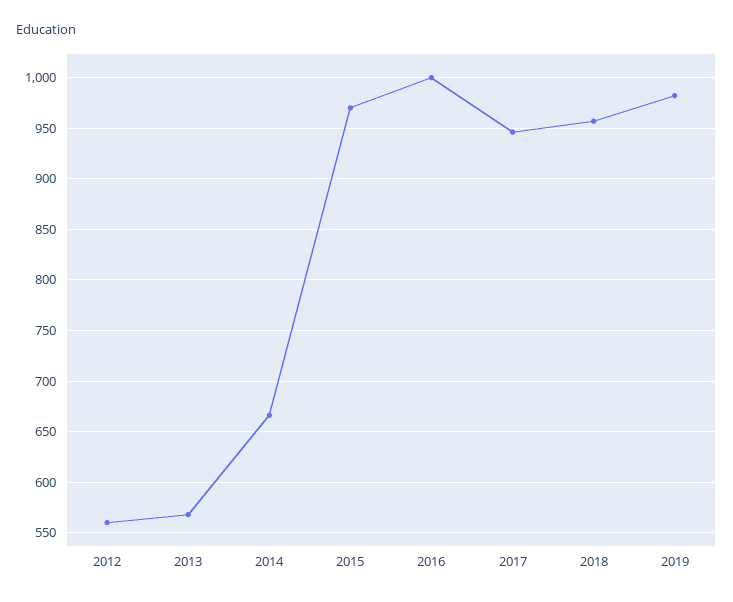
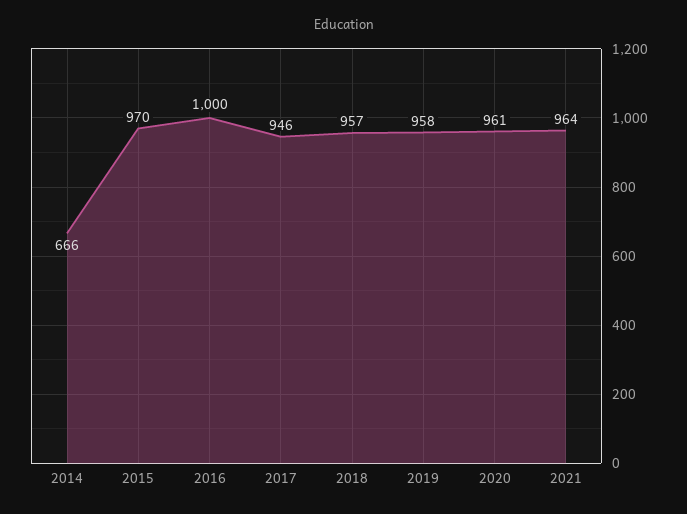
2012: 560 -> none
2013: 570 -> none
2019: 980 -> 958
2020: none -> 961
2021: none -> 964

